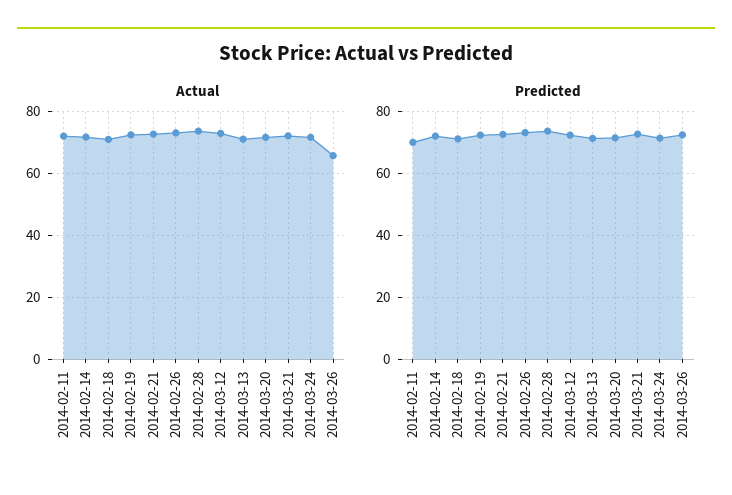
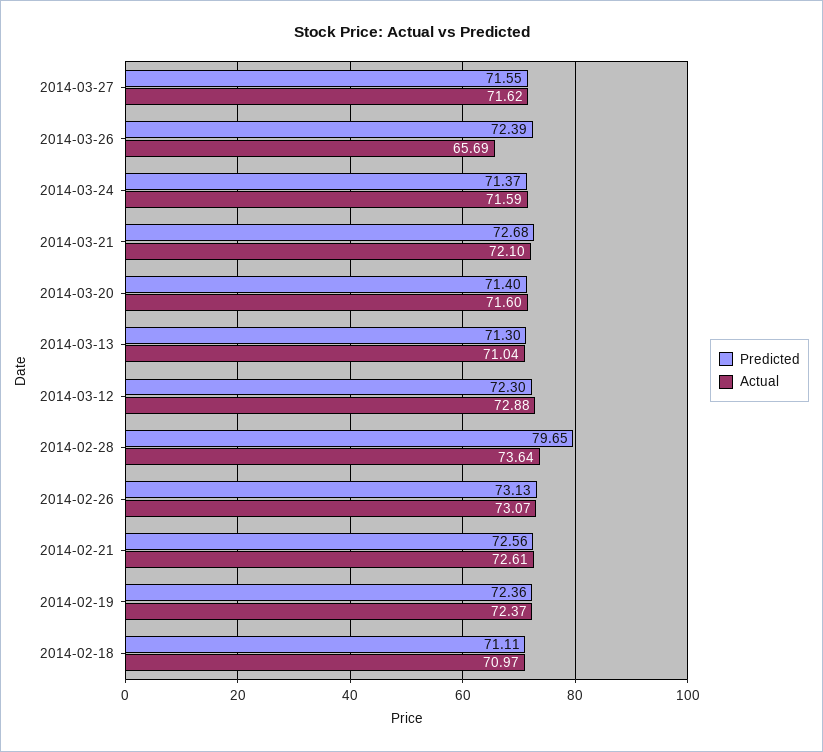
Actual, 2014-02-11: 72 -> none
Actual, 2014-02-14: 72 -> none
Predicted, 2014-02-11: 70 -> none
Predicted, 2014-02-14: 72 -> none
Predicted, 2014-02-28: 74 -> 79.65
Predicted, 2014-03-27: none -> 71.55
Actual, 2014-03-27: none -> 71.62

